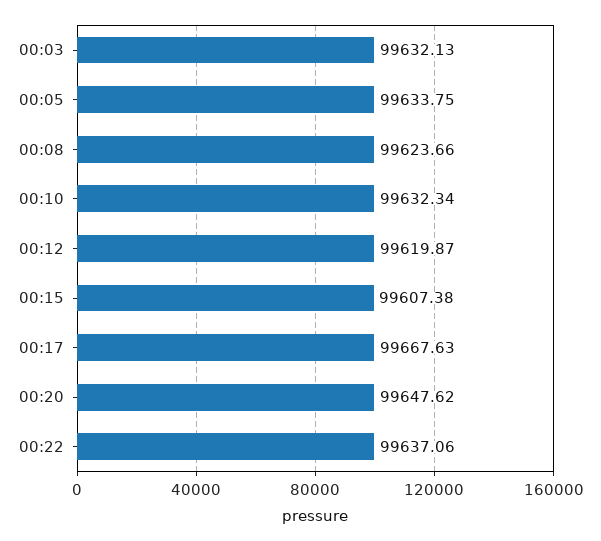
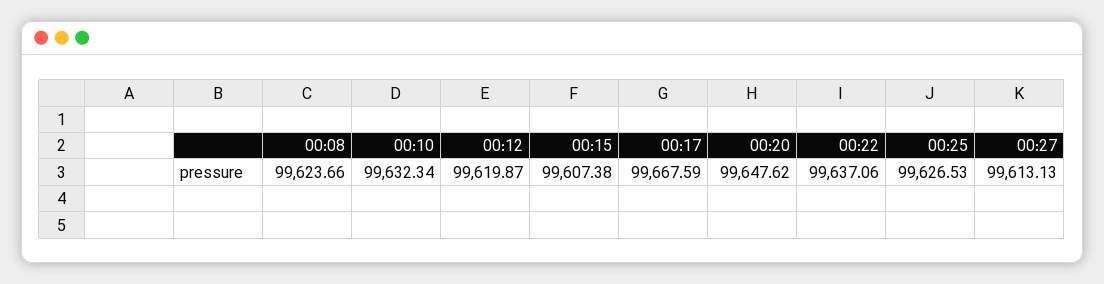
00:03: 99632.13 -> none
00:05: 99633.75 -> none
00:17: 99667.63 -> 99667.59
00:25: none -> 99626.53
00:27: none -> 99613.13

